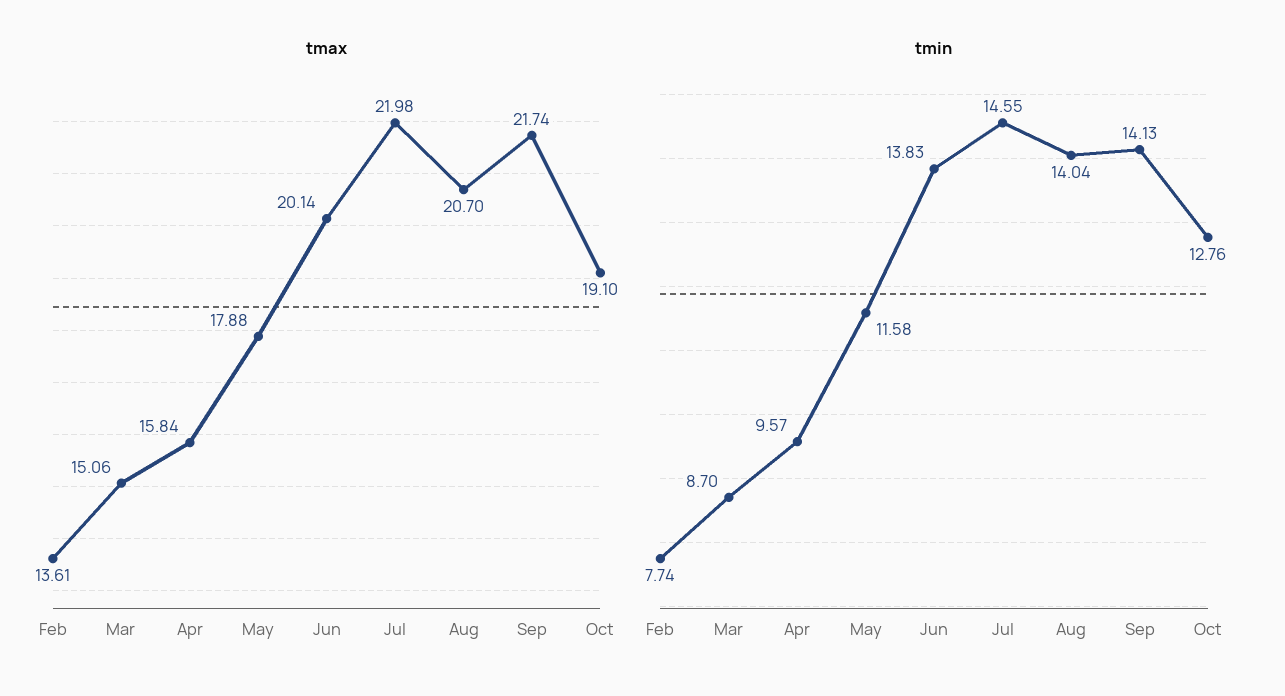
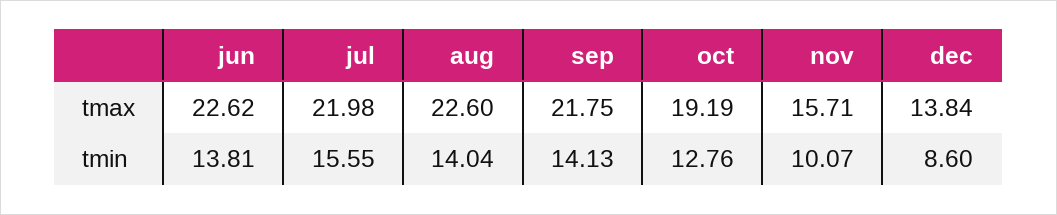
tmax, Feb: 13.61 -> none
tmax, Mar: 15.06 -> none
tmax, Apr: 15.84 -> none
tmax, May: 17.88 -> none
tmax, Jun: 20.14 -> 22.62
tmax, Aug: 20.7 -> 22.6
tmax, Sep: 21.74 -> 21.75
tmax, Oct: 19.1 -> 19.19
tmin, Feb: 7.74 -> none
tmin, Mar: 8.7 -> none
tmin, Apr: 9.57 -> none
tmin, May: 11.58 -> none
tmin, Jun: 13.83 -> 13.81
tmin, Jul: 14.55 -> 15.55
tmax, nov: none -> 15.71
tmax, dec: none -> 13.84
tmin, nov: none -> 10.07
tmin, dec: none -> 8.6

